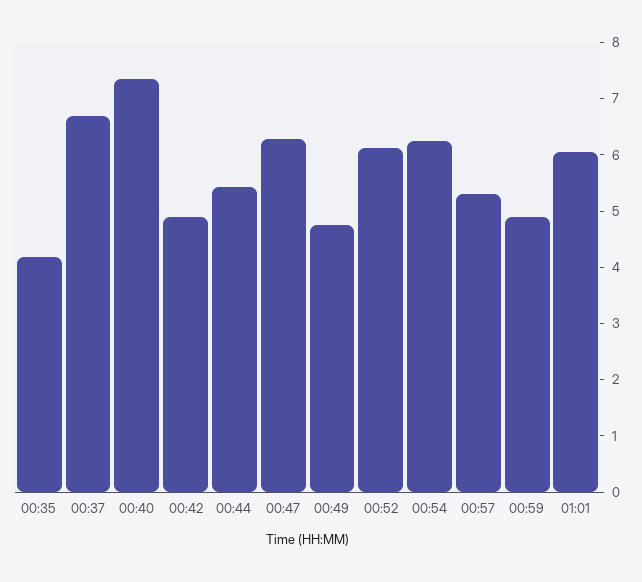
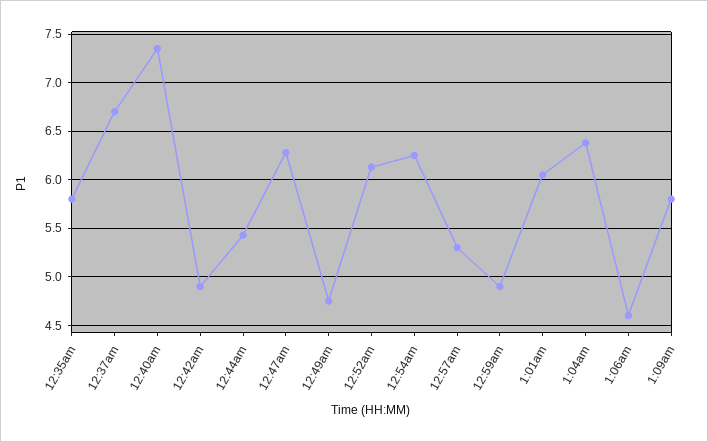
00:35: 4.2 -> 5.8
1:04am: none -> 6.4
1:06am: none -> 4.6
1:09am: none -> 5.8

